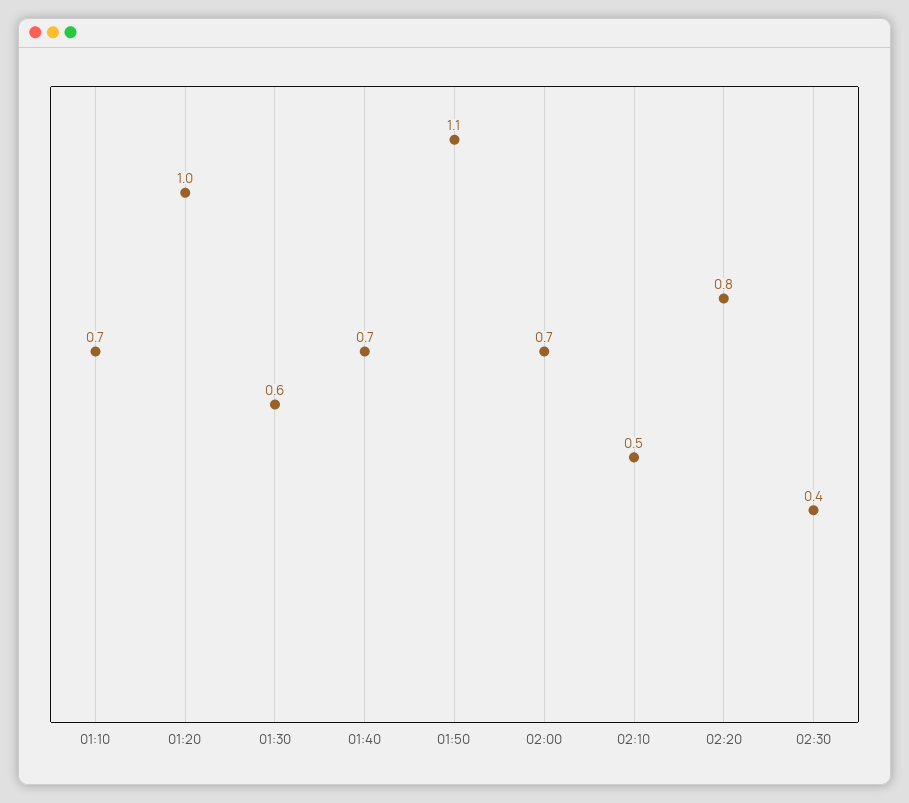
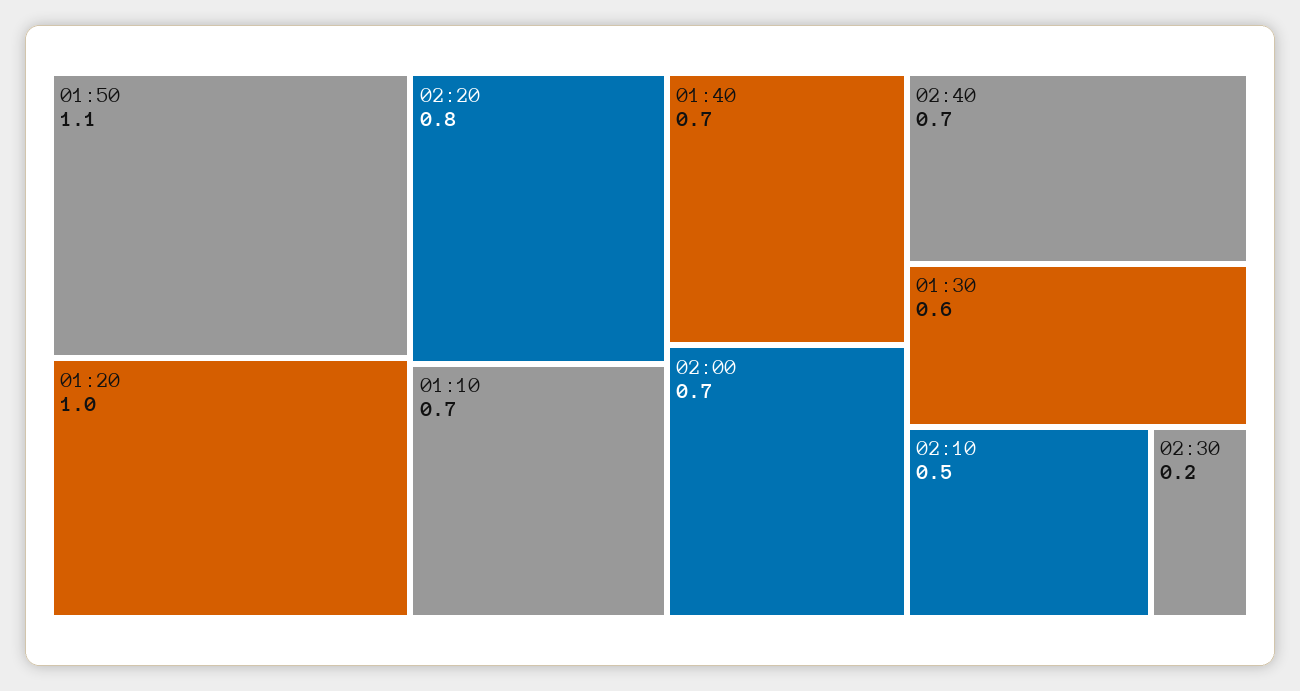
02:30: 0.4 -> 0.2
02:40: none -> 0.7

